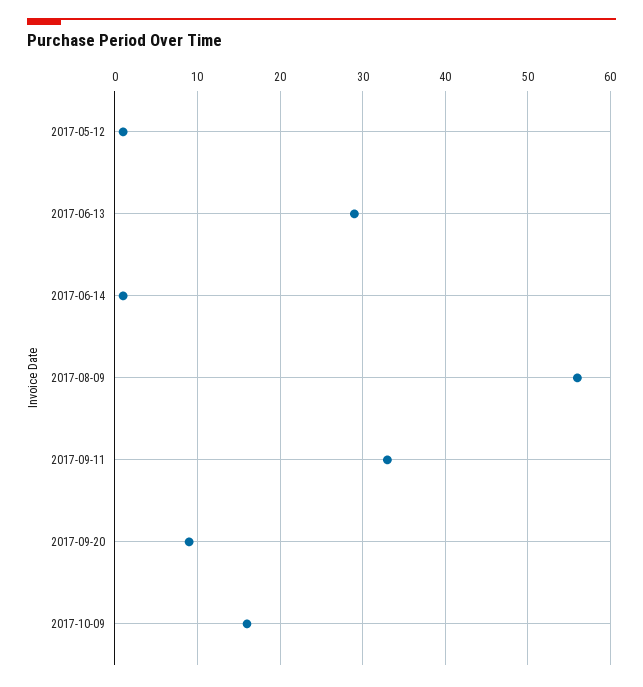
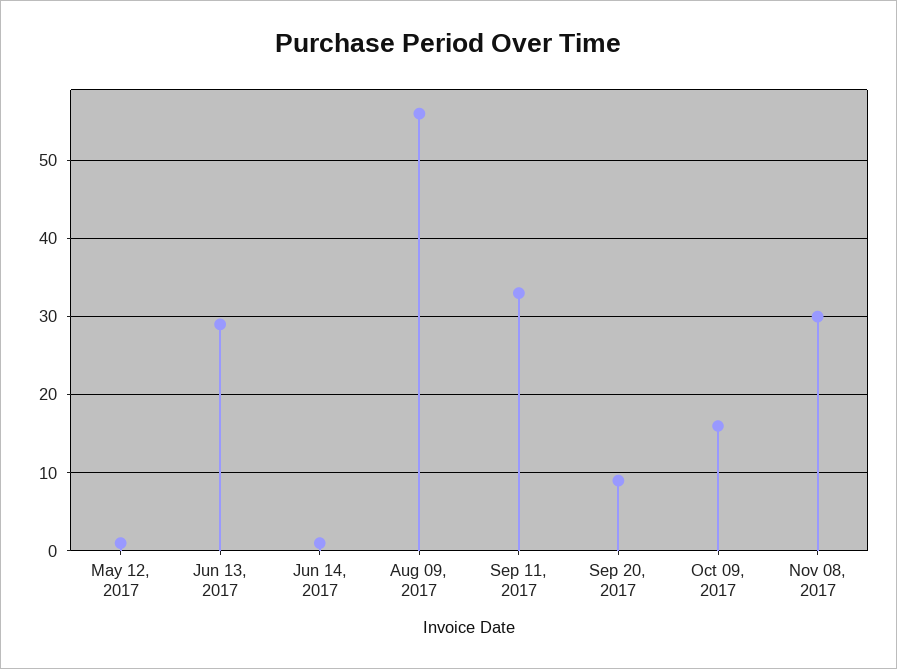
Nov 08, 2017: none -> 30

